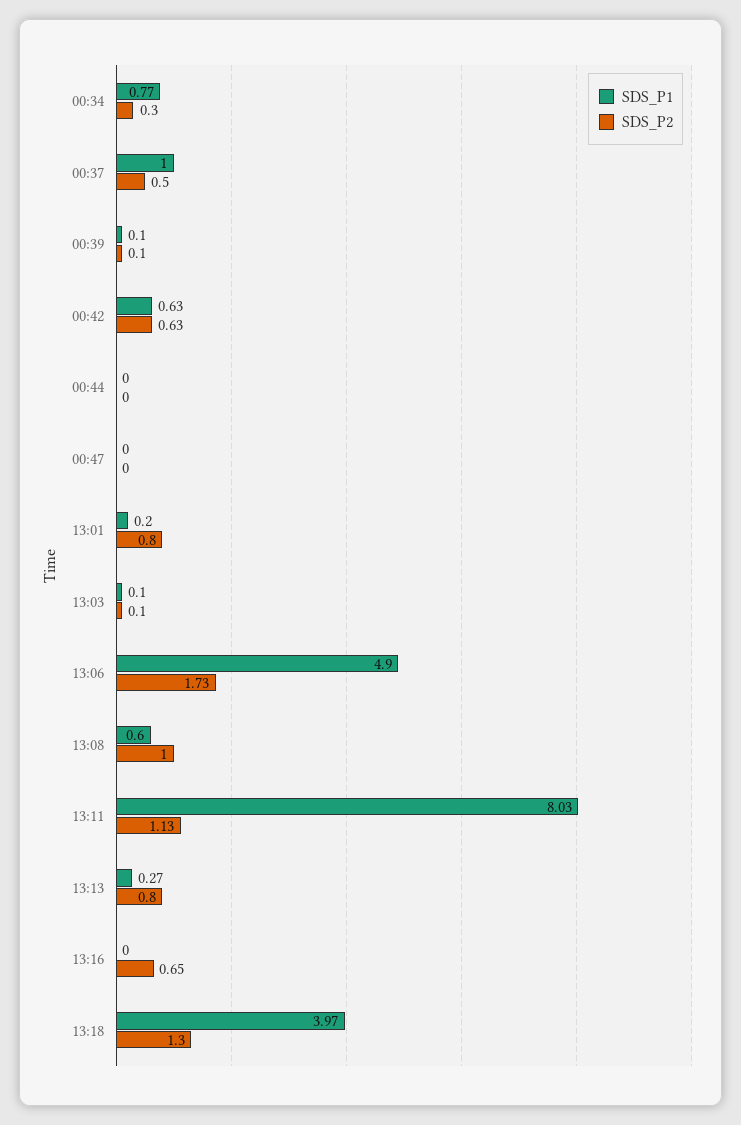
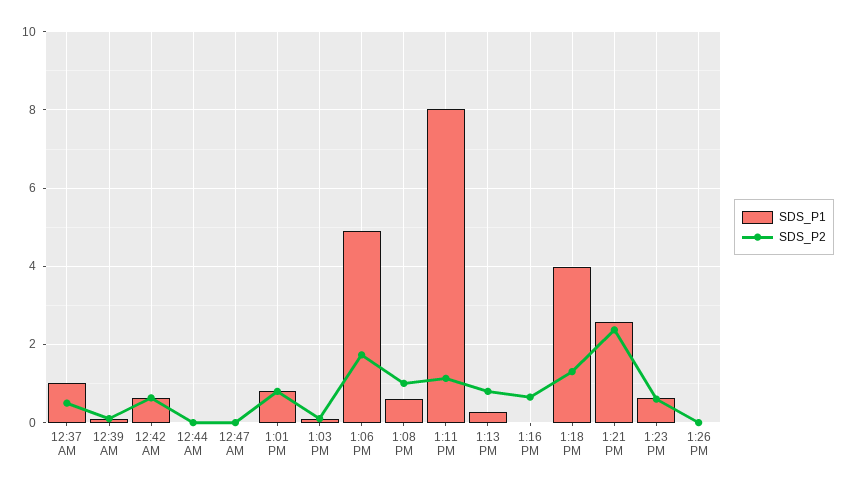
SDS_P1, 00:34: 0.77 -> none
SDS_P2, 00:34: 0.3 -> none
SDS_P1, 13:01: 0.2 -> 0.8
SDS_P1, 1:21 PM: none -> 2.6
SDS_P2, 1:21 PM: none -> 2.4
SDS_P1, 1:23 PM: none -> 0.6
SDS_P2, 1:23 PM: none -> 0.6
SDS_P1, 1:26 PM: none -> 0
SDS_P2, 1:26 PM: none -> 0

